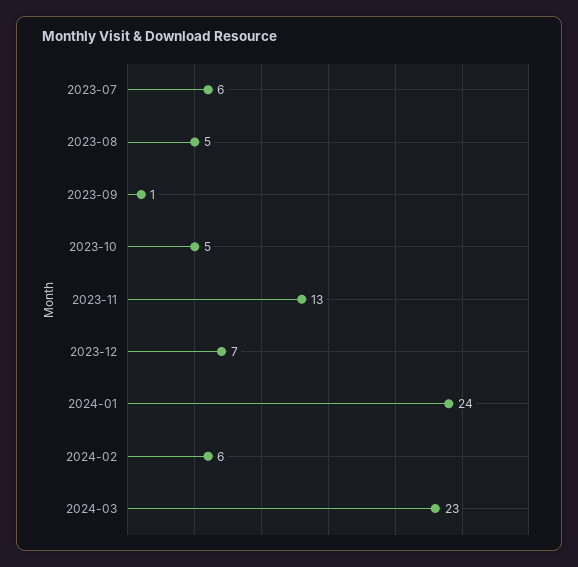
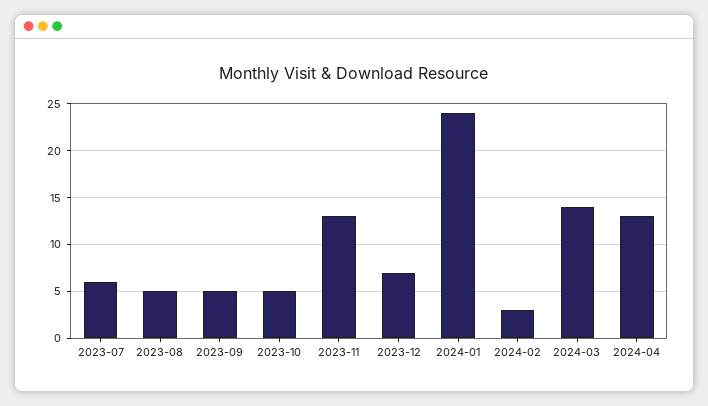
2023-09: 1 -> 5
2024-02: 6 -> 3
2024-03: 23 -> 14
2024-04: none -> 13

